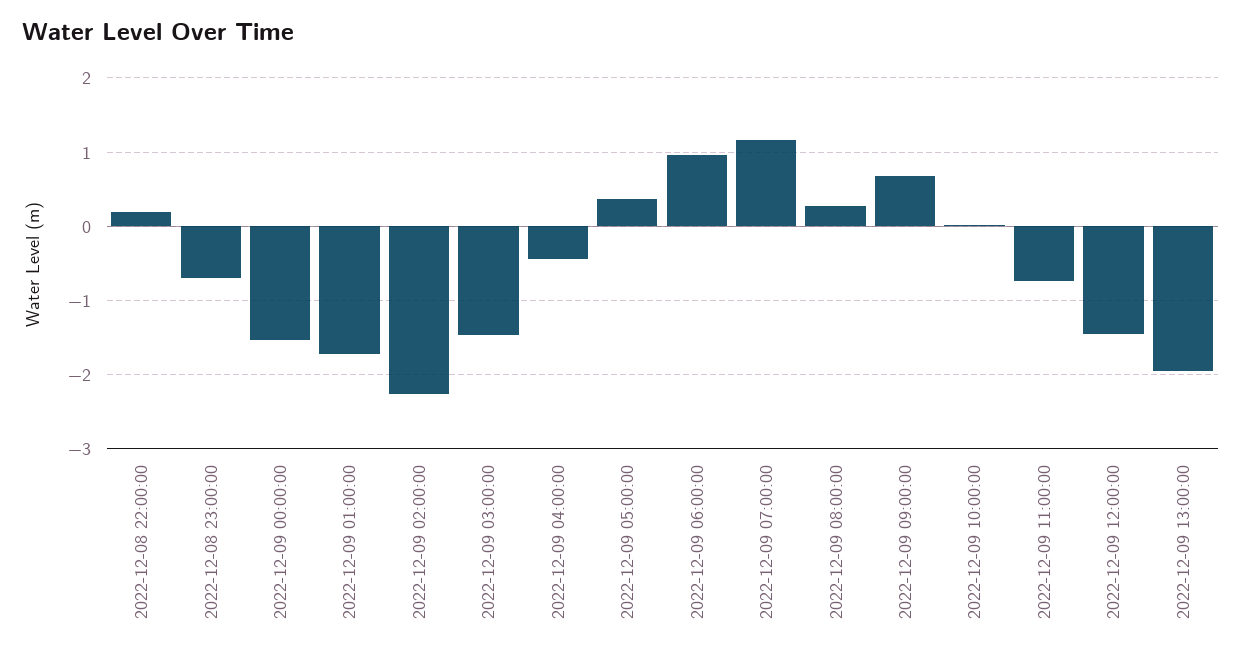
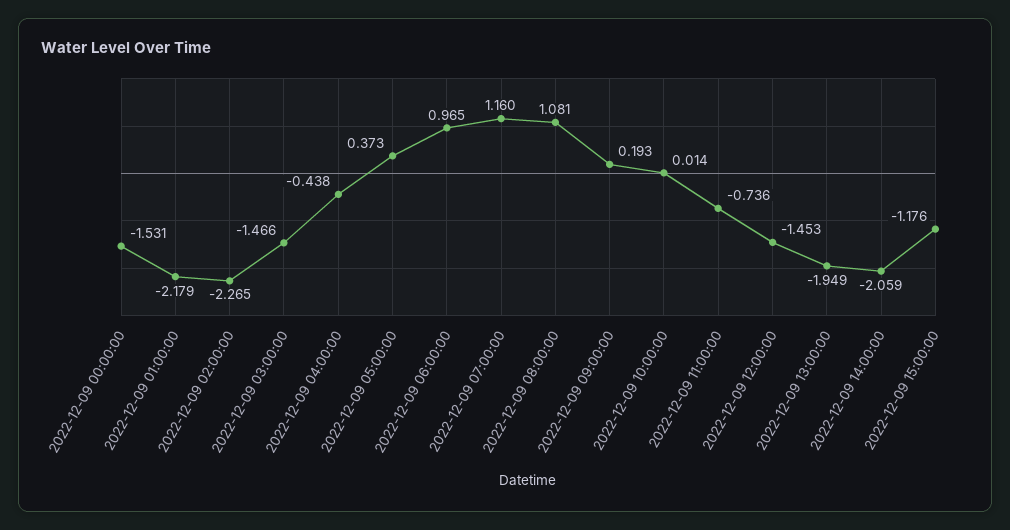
2022-12-08 22:00:00: 0.2 -> none
2022-12-08 23:00:00: -0.7 -> none
2022-12-09 01:00:00: -1.7 -> -2.179
2022-12-09 08:00:00: 0.3 -> 1.081
2022-12-09 09:00:00: 0.7 -> 0.193
2022-12-09 14:00:00: none -> -2.059
2022-12-09 15:00:00: none -> -1.176

